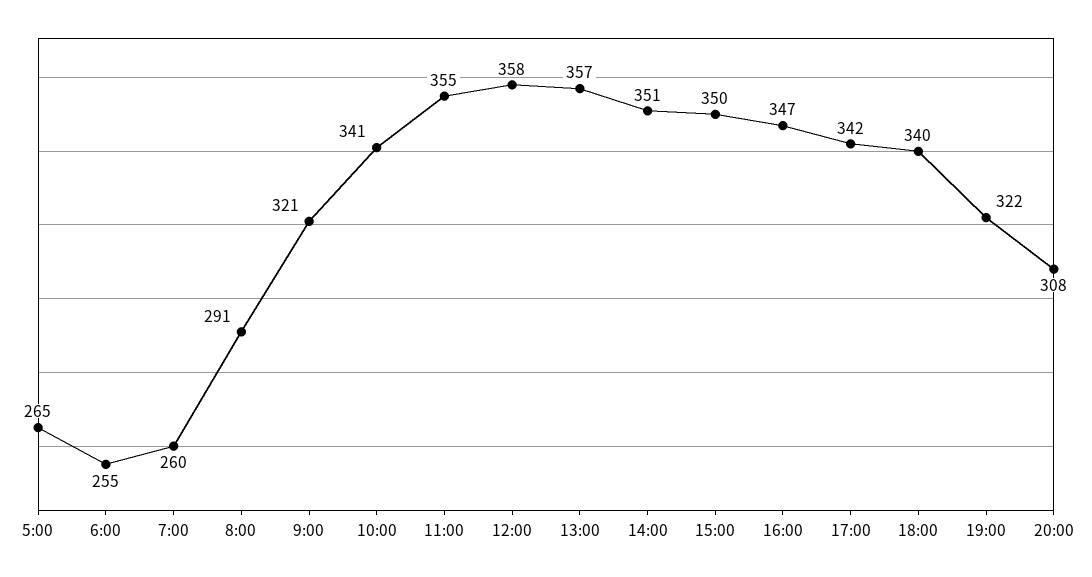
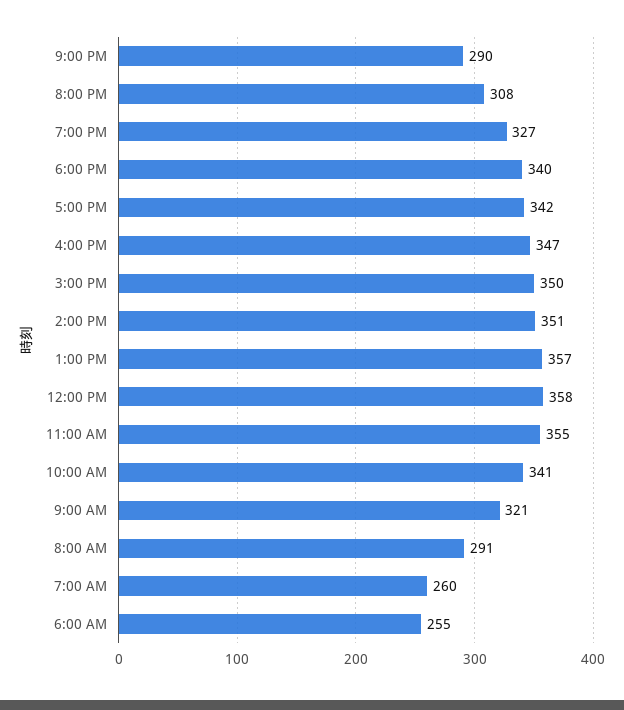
5:00: 265 -> none
19:00: 322 -> 327
9:00 PM: none -> 290

